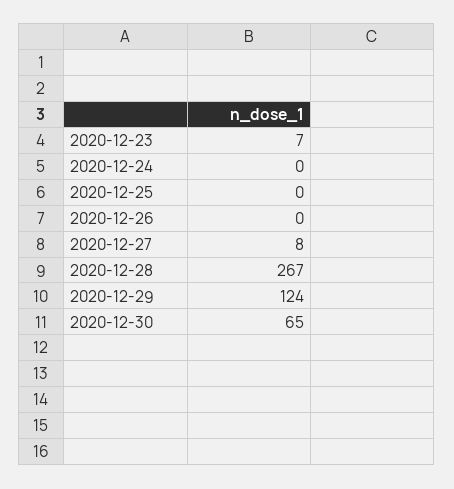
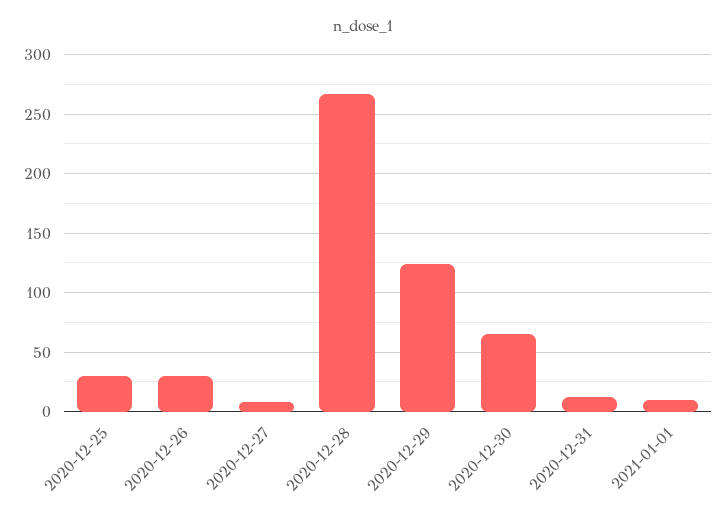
2020-12-23: 7 -> none
2020-12-24: 0 -> none
2020-12-25: 0 -> 30
2020-12-26: 0 -> 30
2020-12-31: none -> 10
2021-01-01: none -> 10

